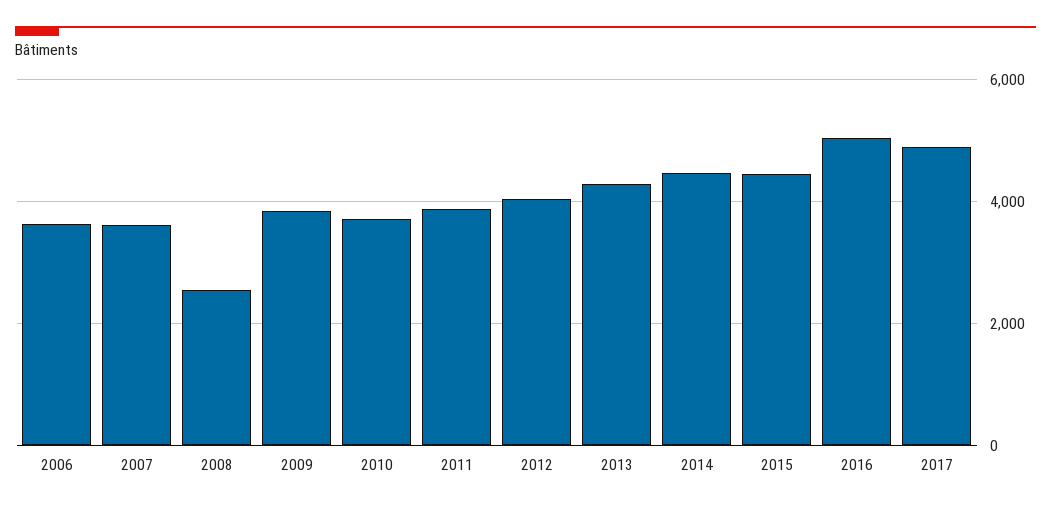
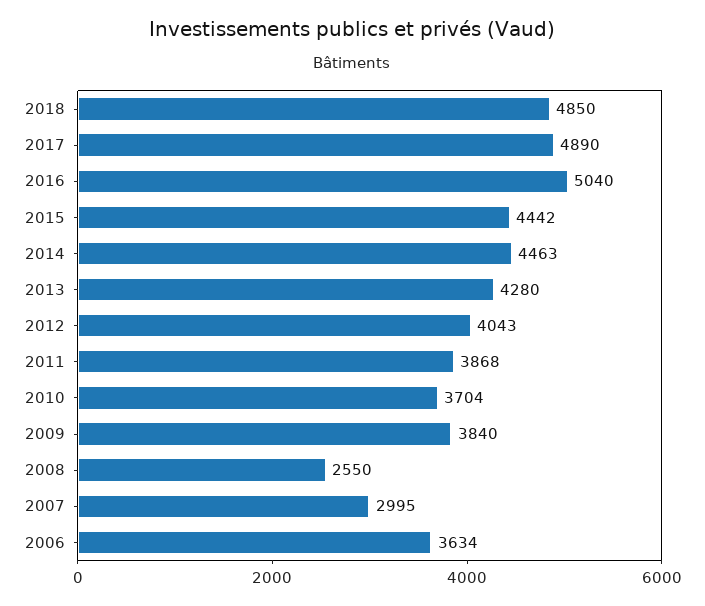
2007: 3600 -> 2995
2018: none -> 4850

